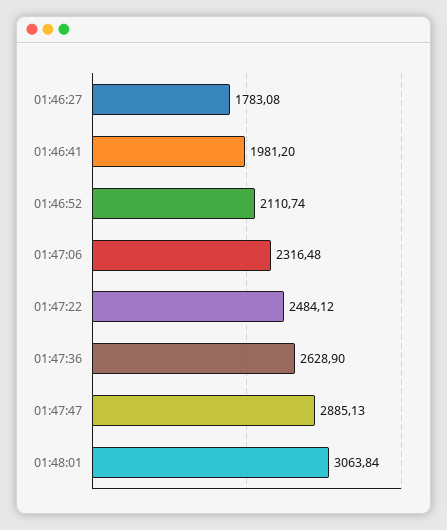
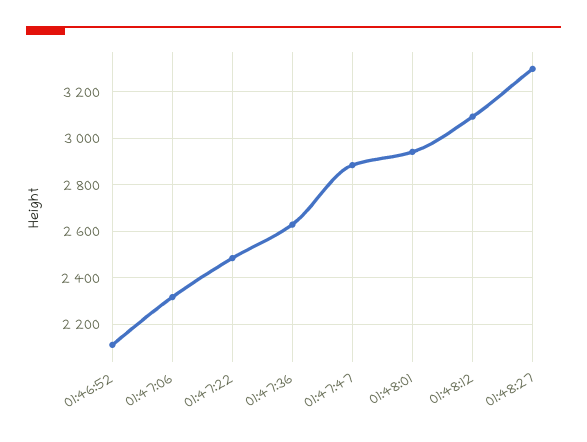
01:46:27: 1783.08 -> none
01:46:41: 1981.2 -> none
01:48:01: 3063.84 -> 2950
01:48:12: none -> 3100
01:48:27: none -> 3300

